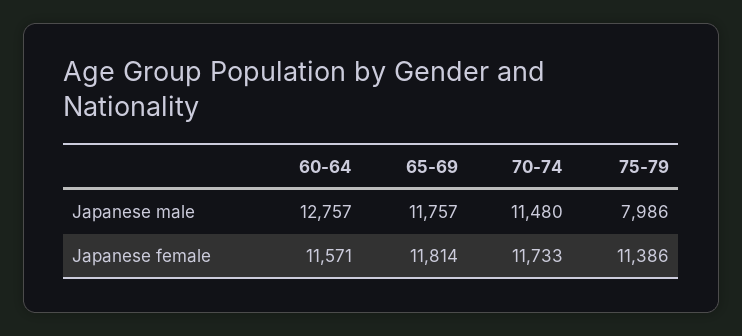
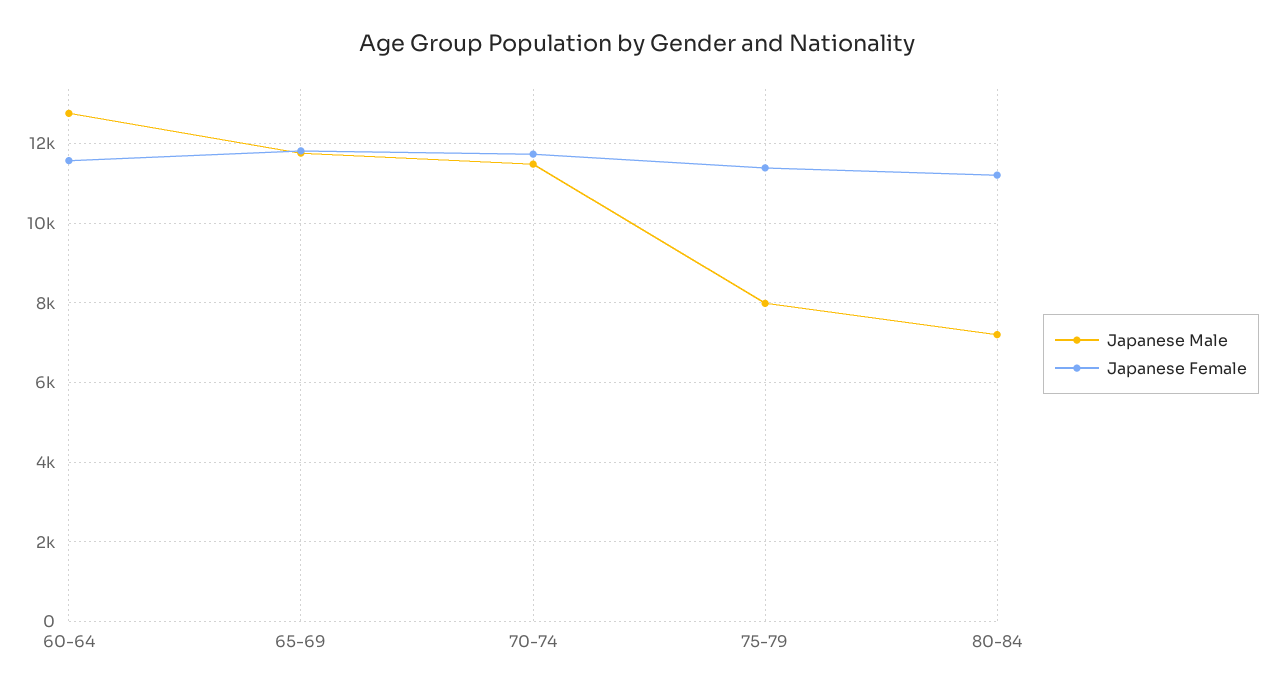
Japanese male, 80-84: none -> 7200
Japanese female, 80-84: none -> 11200

